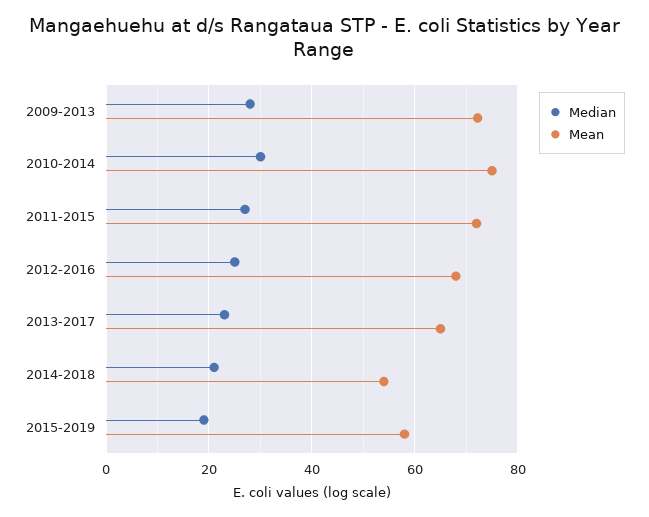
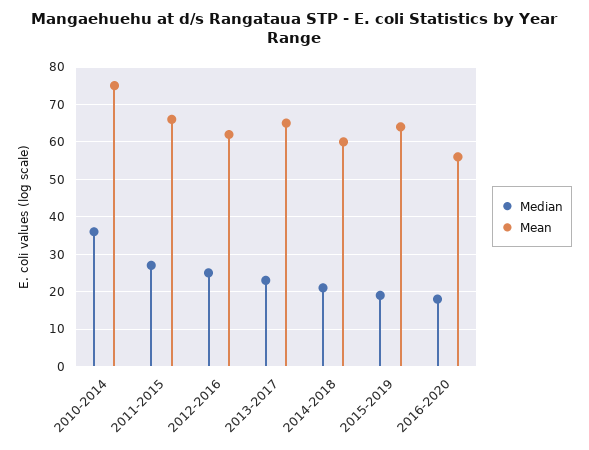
Median, 2009-2013: 28 -> none
Mean, 2009-2013: 72 -> none
Median, 2010-2014: 30 -> 36
Mean, 2011-2015: 72 -> 66
Mean, 2012-2016: 68 -> 62
Mean, 2014-2018: 54 -> 60
Mean, 2015-2019: 58 -> 64
Median, 2016-2020: none -> 18
Mean, 2016-2020: none -> 56

